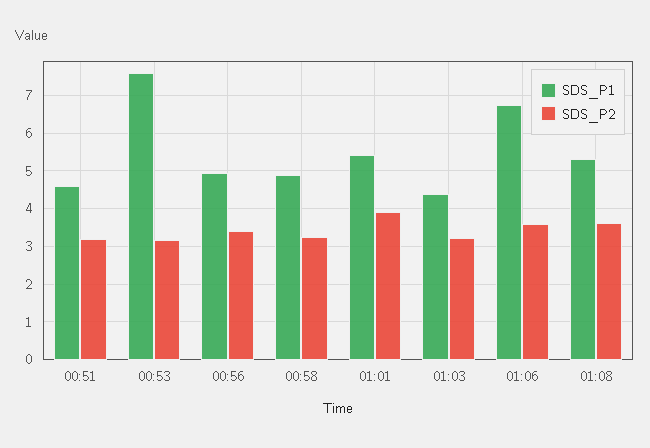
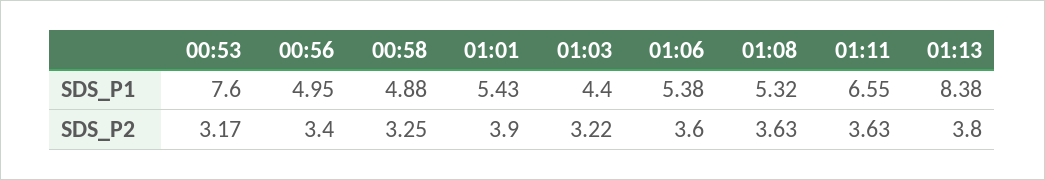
SDS_P1, 00:51: 4.6 -> none
SDS_P2, 00:51: 3.2 -> none
SDS_P1, 01:06: 6.8 -> 5.38
SDS_P1, 01:11: none -> 6.55
SDS_P1, 01:13: none -> 8.38
SDS_P2, 01:11: none -> 3.63
SDS_P2, 01:13: none -> 3.8

